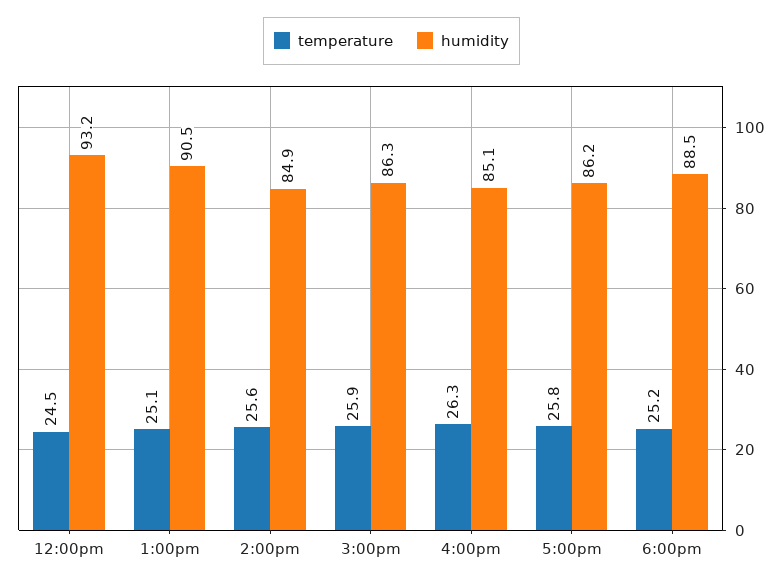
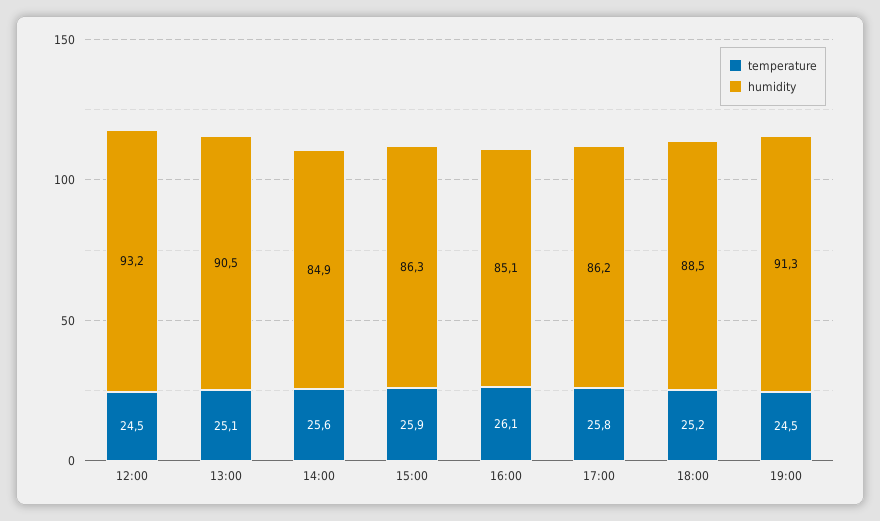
temperature, 4:00pm: 26.3 -> 26.1
temperature, 19:00: none -> 24.5
humidity, 19:00: none -> 91.3

